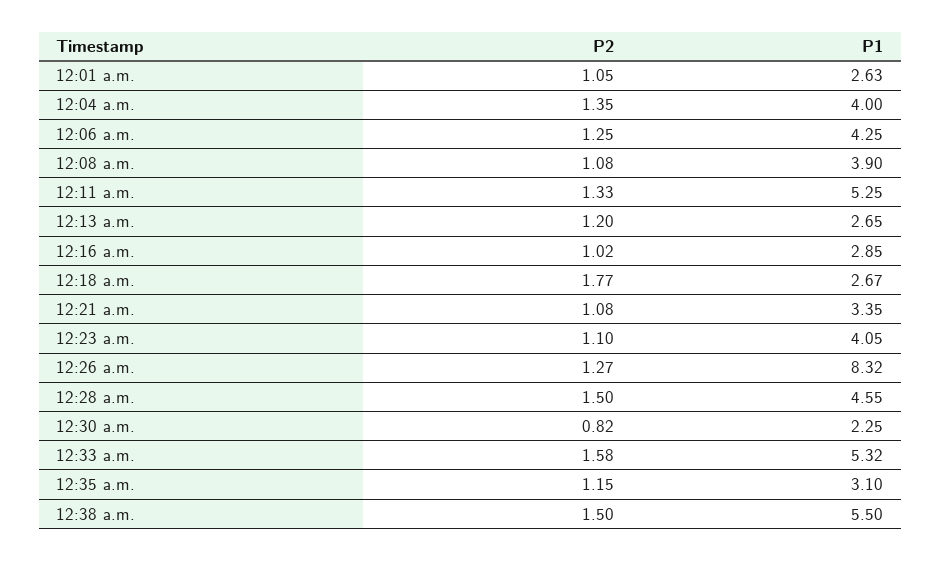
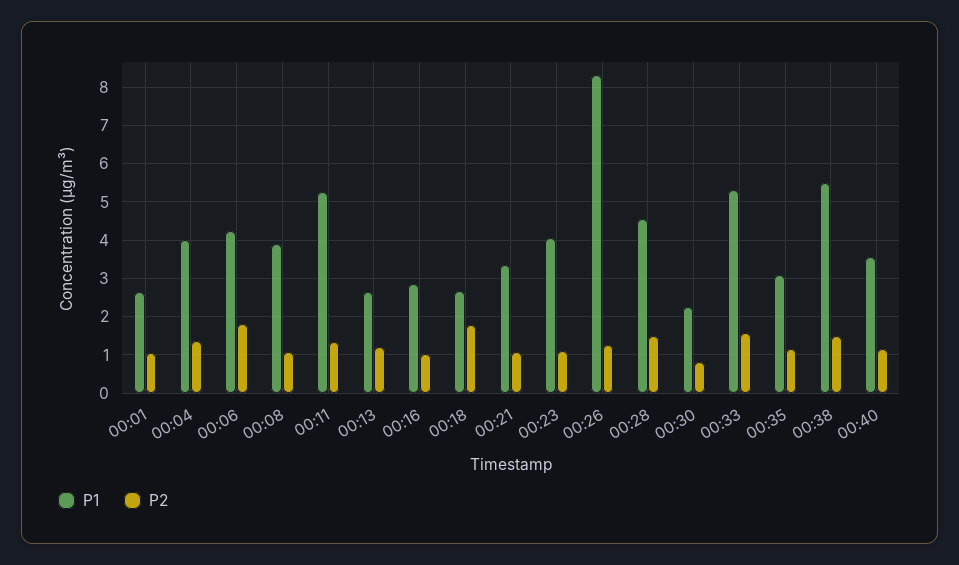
P2, 12:06 a.m.: 1.25 -> 1.8
P1, 00:40: none -> 3.6
P2, 00:40: none -> 1.2

